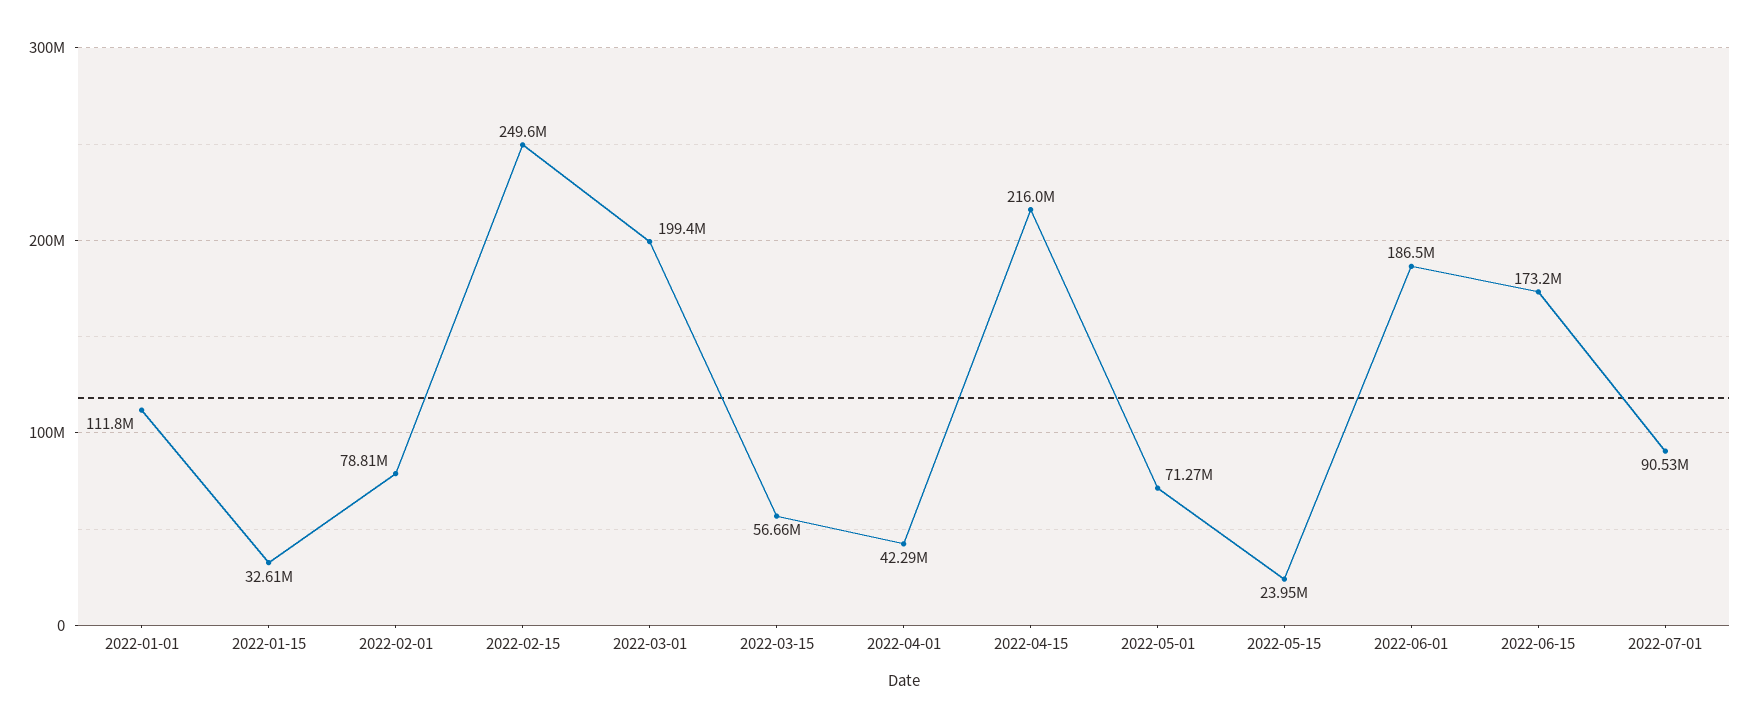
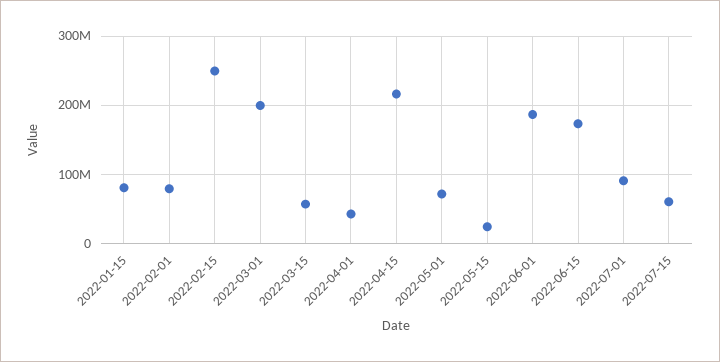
2022-01-01: 111800000 -> none
2022-01-15: 32610000 -> 80000000
2022-07-15: none -> 60000000

